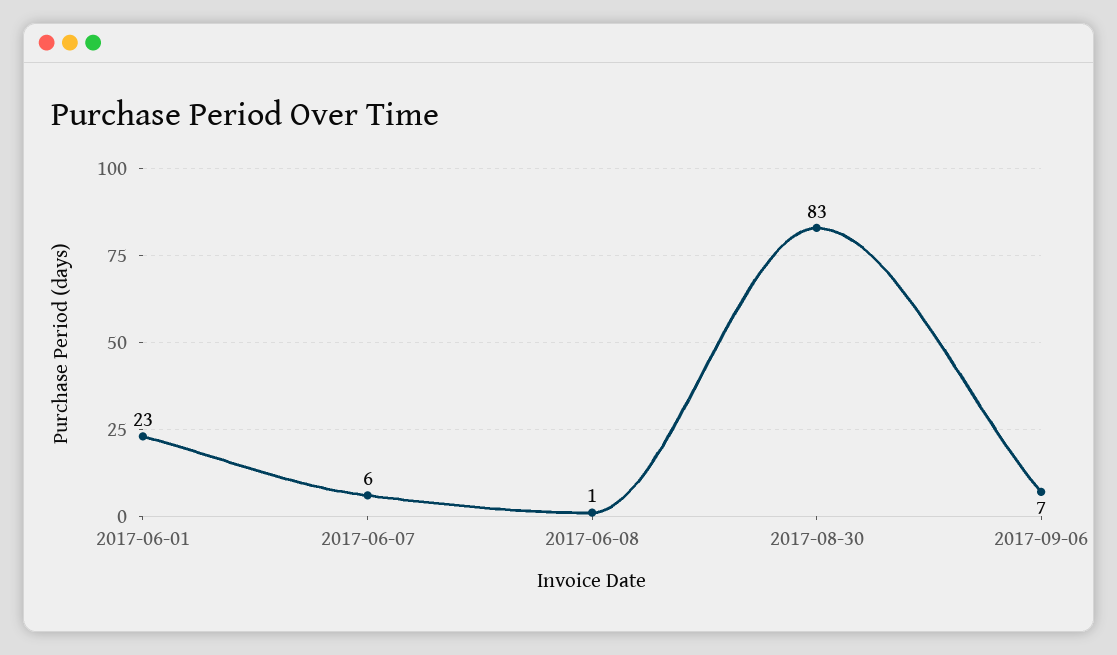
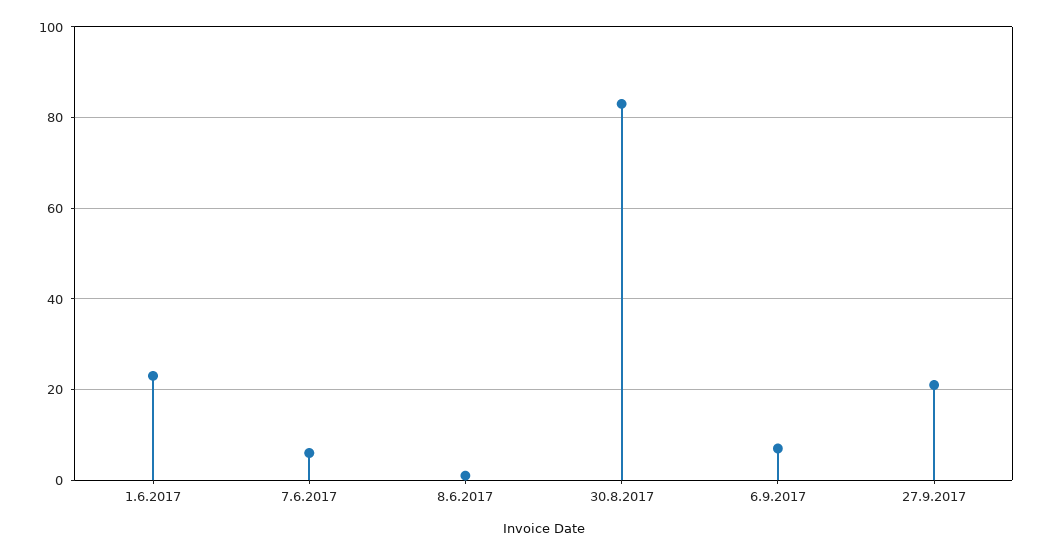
27.9.2017: none -> 20

